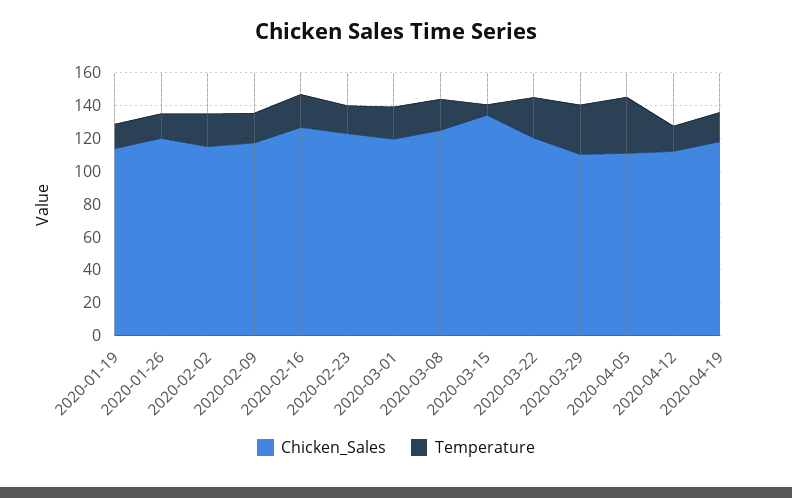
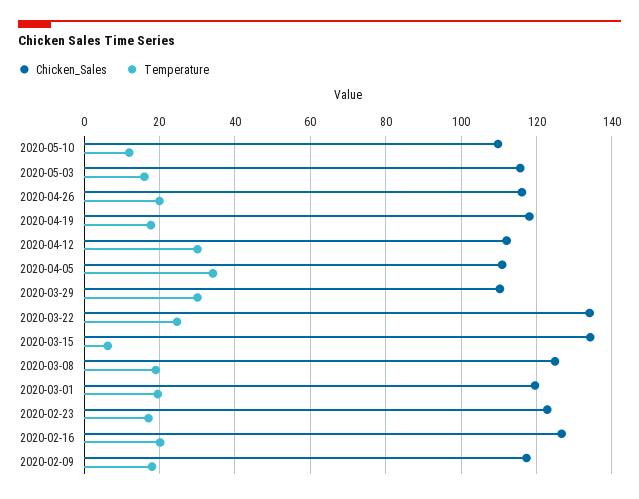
Chicken_Sales, 2020-01-19: 115 -> none
Temperature, 2020-01-19: 15 -> none
Chicken_Sales, 2020-01-26: 120 -> none
Temperature, 2020-01-26: 15 -> none
Chicken_Sales, 2020-02-02: 115 -> none
Temperature, 2020-02-02: 20 -> none
Chicken_Sales, 2020-03-22: 120 -> 134
Temperature, 2020-04-12: 15 -> 30
Chicken_Sales, 2020-05-10: none -> 110
Temperature, 2020-05-10: none -> 12
Chicken_Sales, 2020-05-03: none -> 116
Temperature, 2020-05-03: none -> 16
Chicken_Sales, 2020-04-26: none -> 116
Temperature, 2020-04-26: none -> 20

